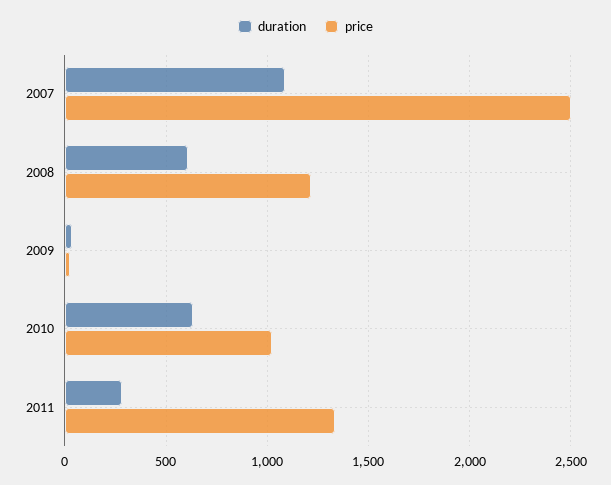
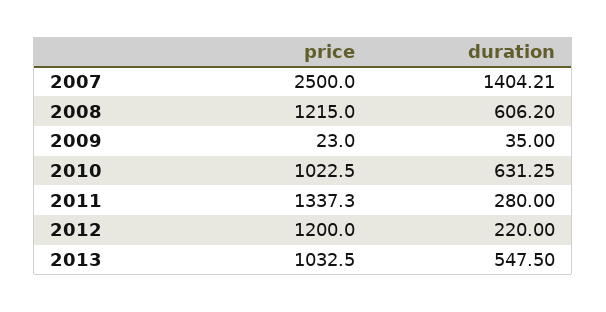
duration, 2007: 1100 -> 1404.21
price, 2012: none -> 1200
duration, 2012: none -> 220
price, 2013: none -> 1032.5
duration, 2013: none -> 547.5

